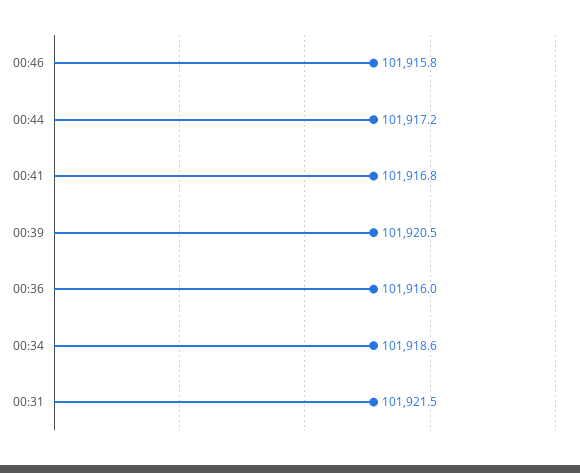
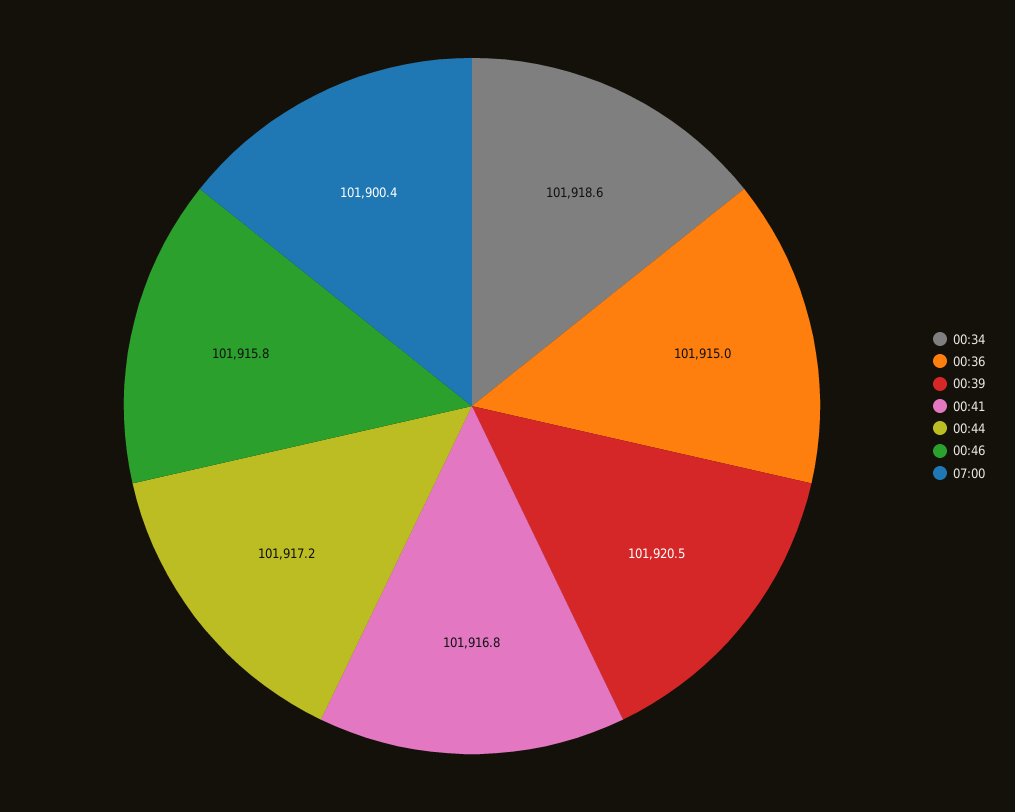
00:36: 101916 -> 101915
00:31: 101921.5 -> none
07:00: none -> 101900.4

